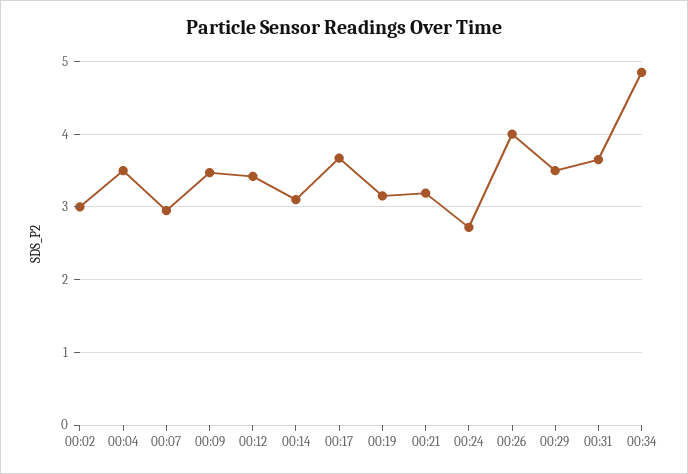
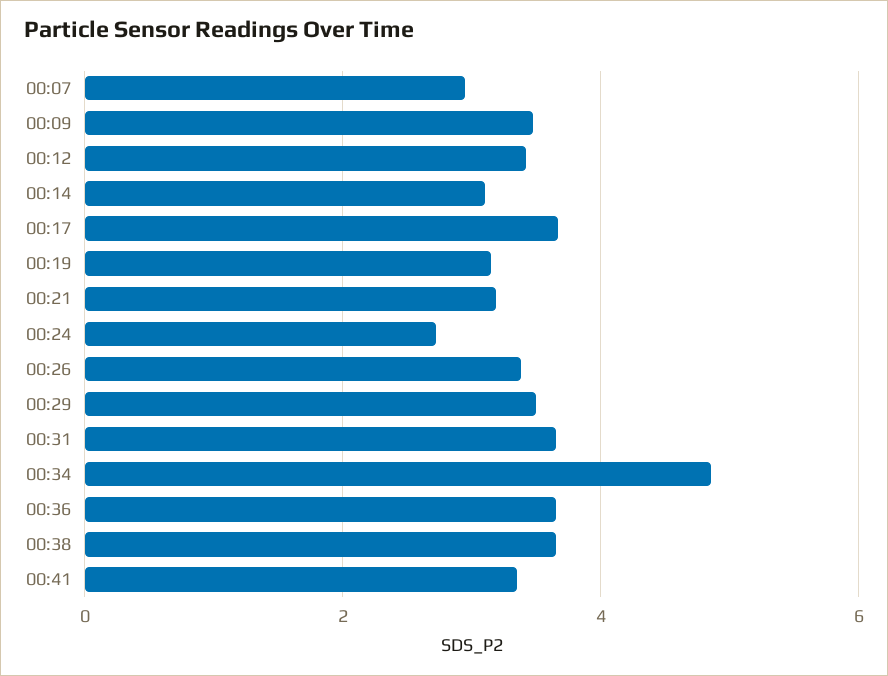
00:02: 3 -> none
00:04: 3.5 -> none
00:26: 4 -> 3.4
00:36: none -> 3.6
00:38: none -> 3.6
00:41: none -> 3.4

